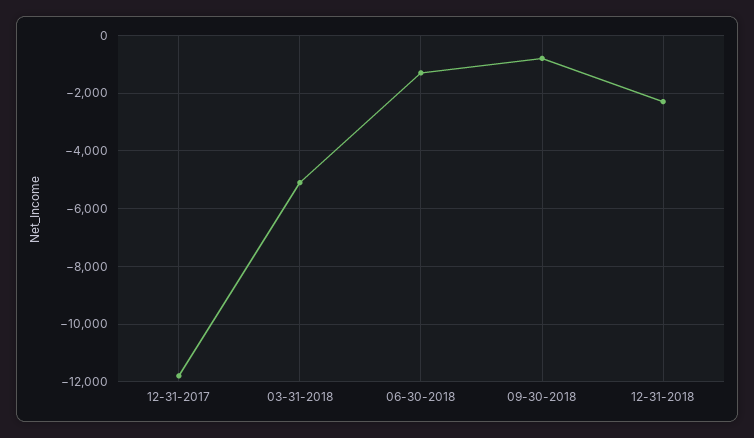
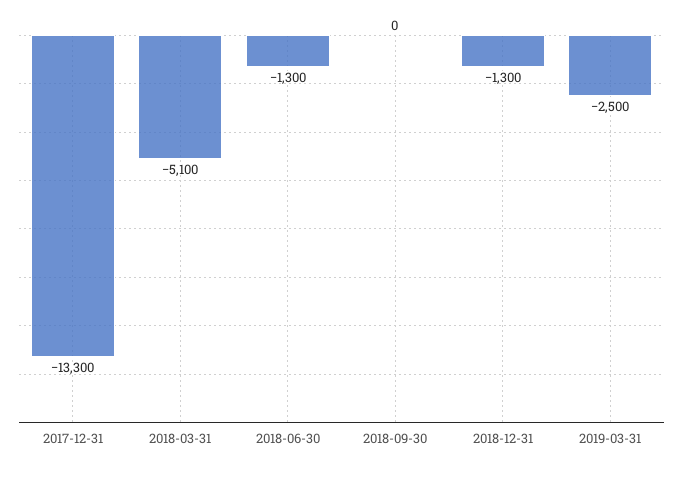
12-31-2017: -11750 -> -13300
09-30-2018: -750 -> 0
12-31-2018: -2250 -> -1300
2019-03-31: none -> -2500

